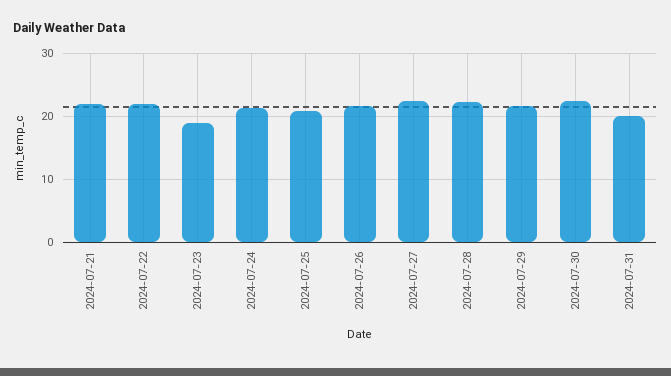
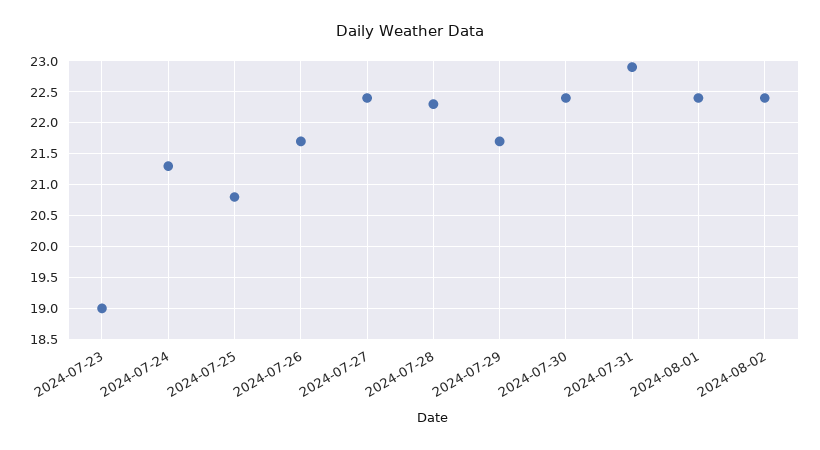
2024-07-21: 22 -> none
2024-07-22: 22 -> none
2024-07-31: 20 -> 22.9
2024-08-01: none -> 22.4
2024-08-02: none -> 22.4

